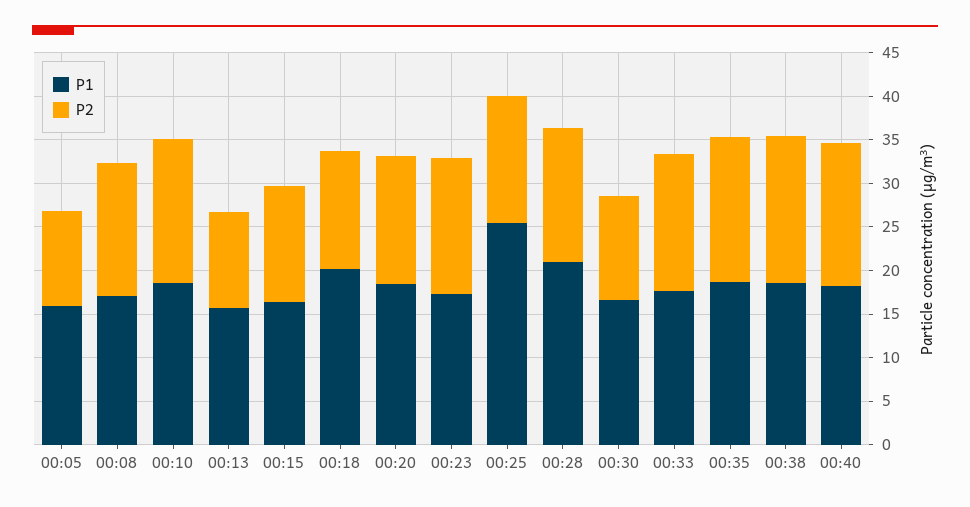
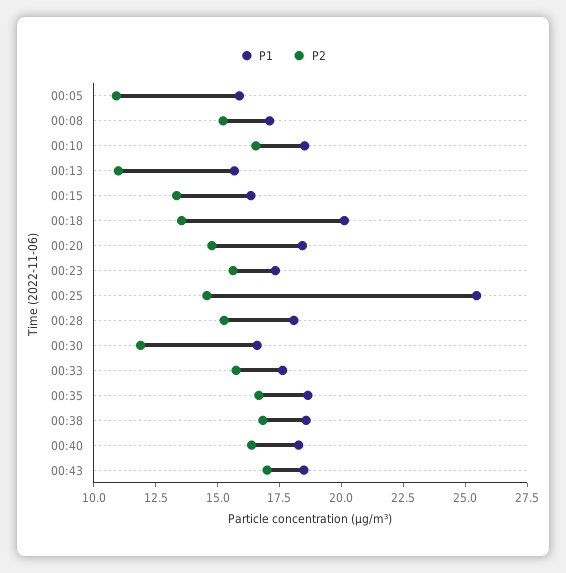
P1, 00:28: 21 -> 18
P1, 00:43: none -> 18.5
P2, 00:43: none -> 17

